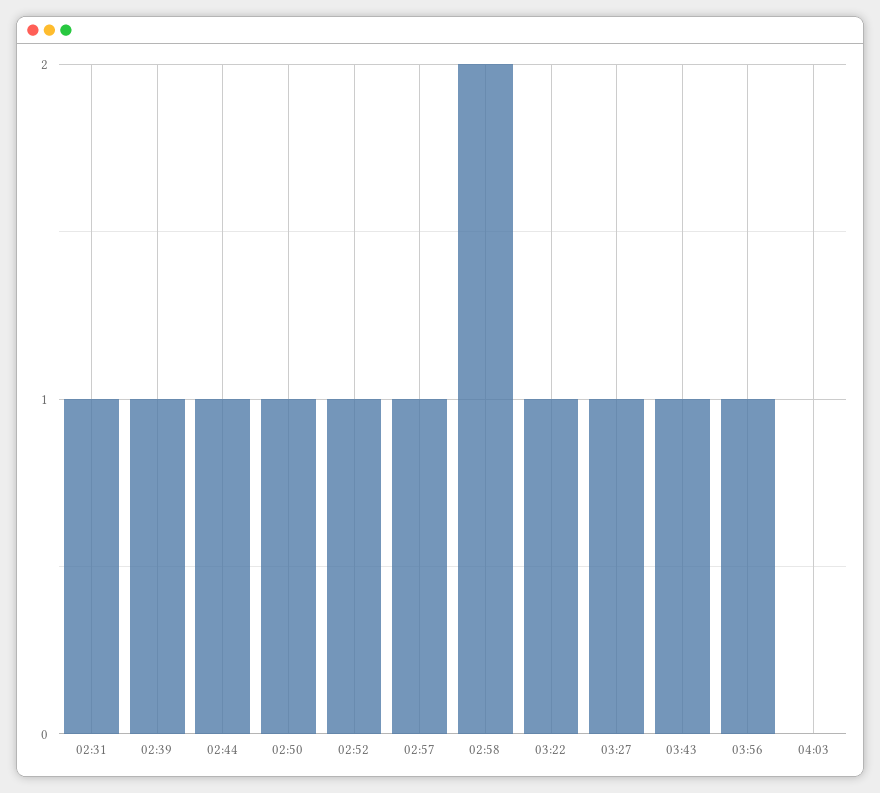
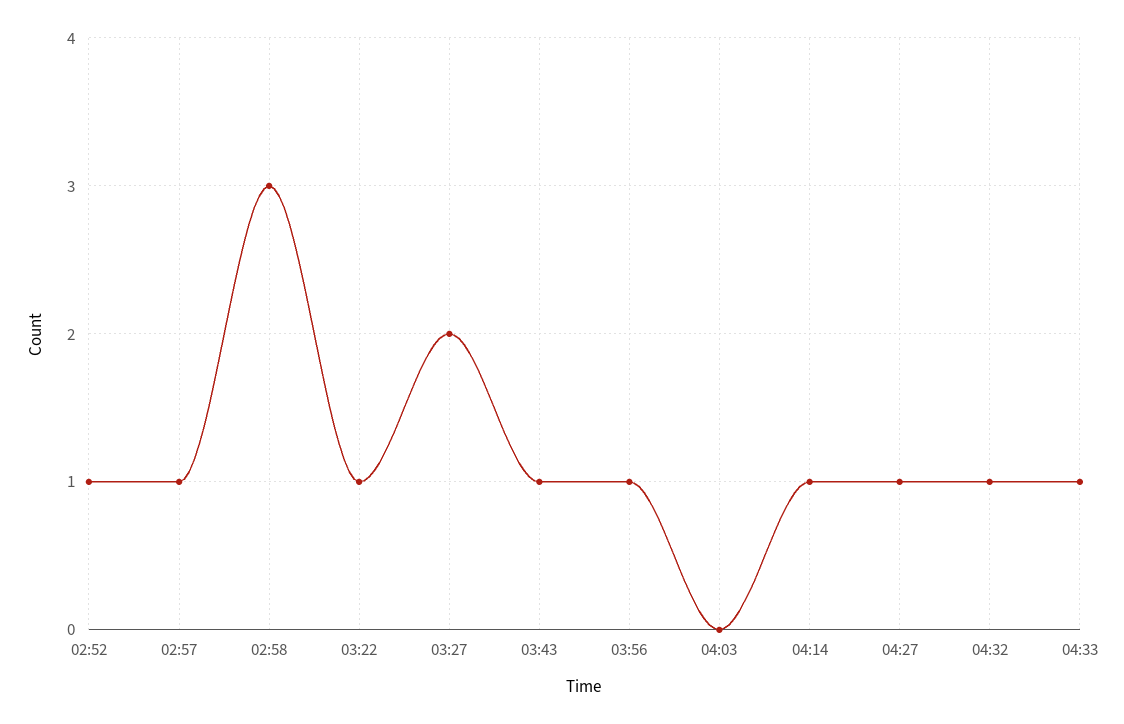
02:31: 1 -> none
02:39: 1 -> none
02:44: 1 -> none
02:50: 1 -> none
02:58: 2 -> 3
03:27: 1 -> 2
04:14: none -> 1
04:27: none -> 1
04:32: none -> 1
04:33: none -> 1

